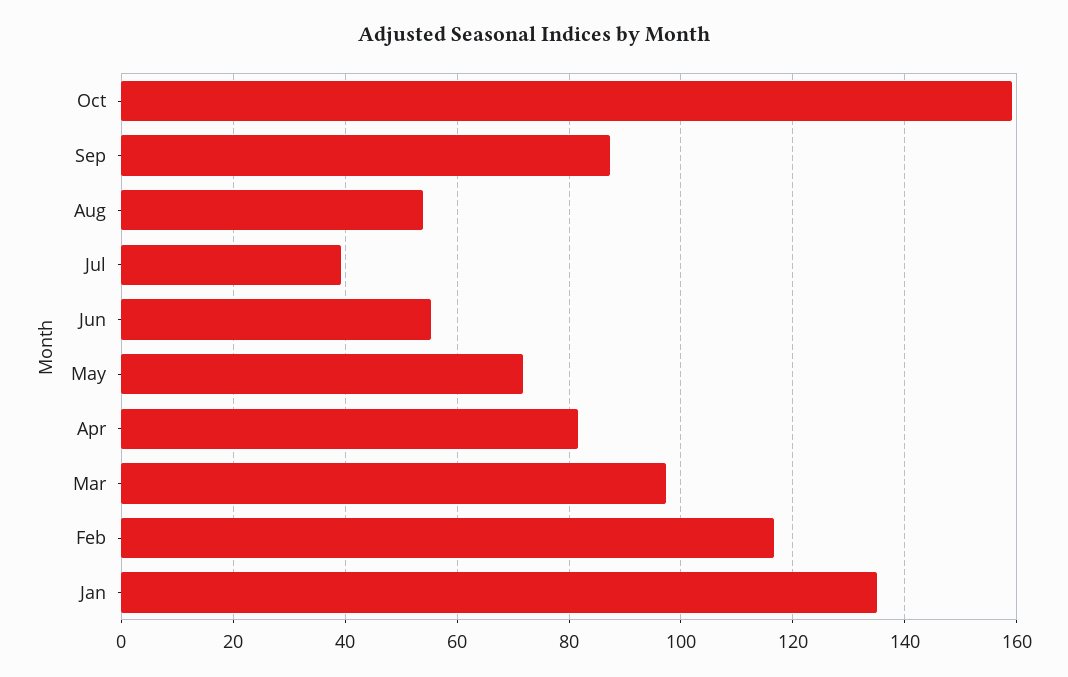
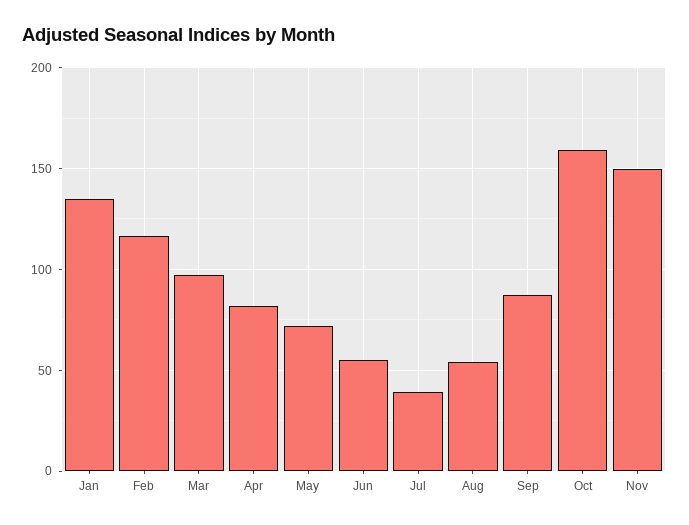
Nov: none -> 150

